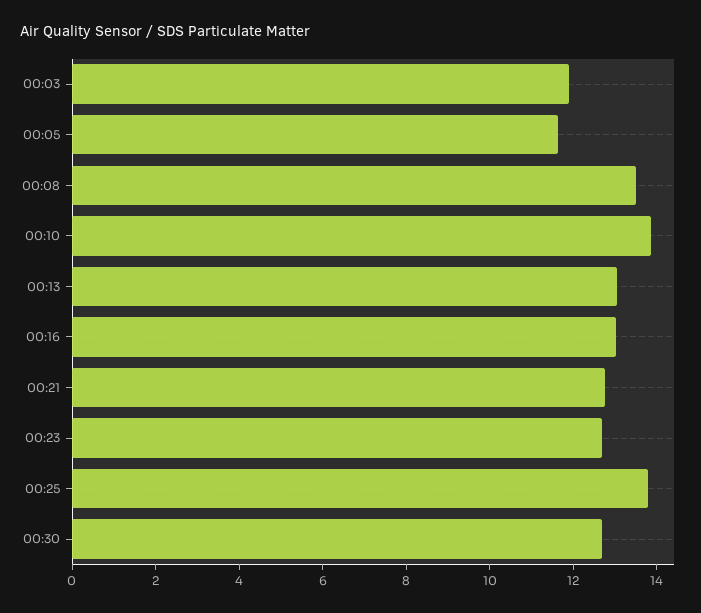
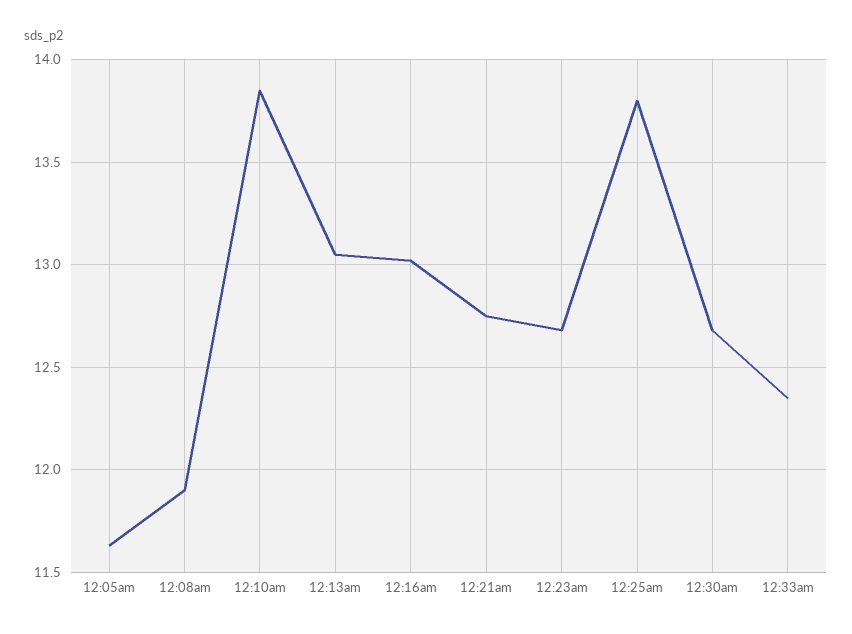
00:03: 12 -> none
00:08: 13.5 -> 11.9
12:33am: none -> 12.35

